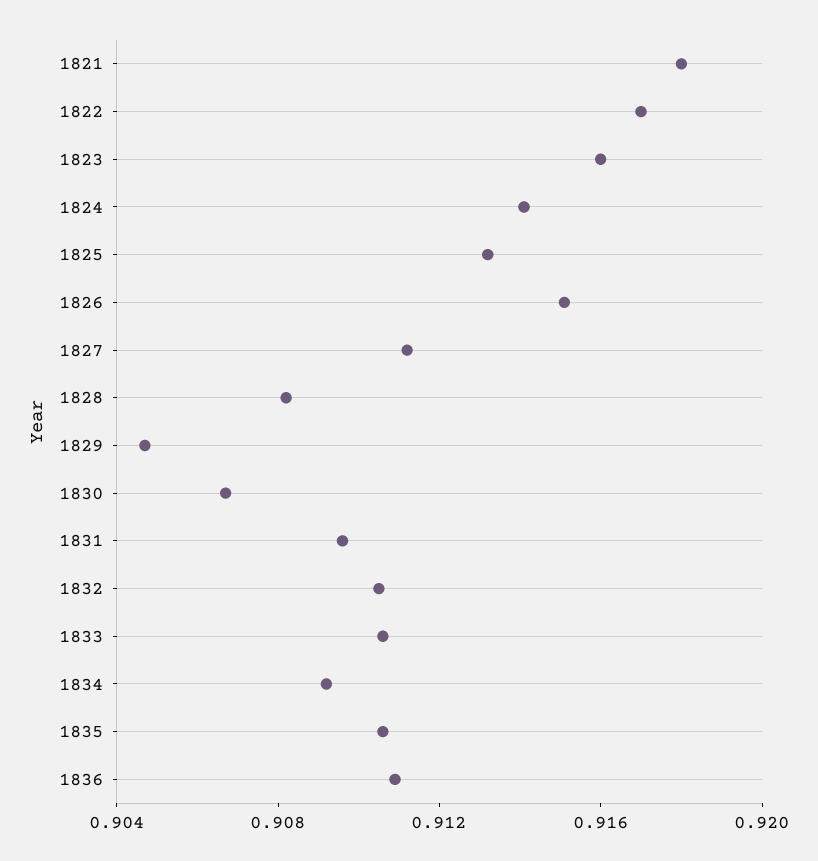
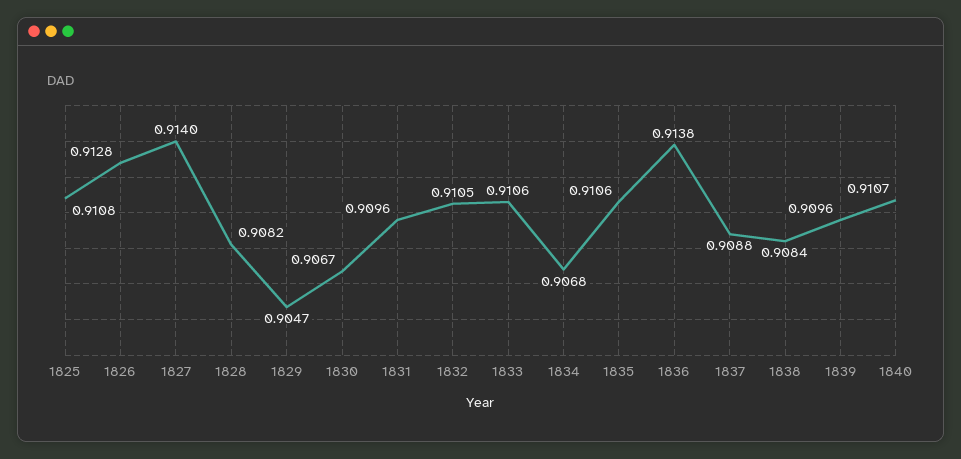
1821: 0.918 -> none
1822: 0.917 -> none
1823: 0.916 -> none
1824: 0.914 -> none
1825: 0.913 -> 0.9108
1826: 0.915 -> 0.9128
1827: 0.911 -> 0.914
1834: 0.909 -> 0.9068
1836: 0.911 -> 0.9138
1837: none -> 0.9088
1838: none -> 0.9084
1839: none -> 0.9096
1840: none -> 0.9107

